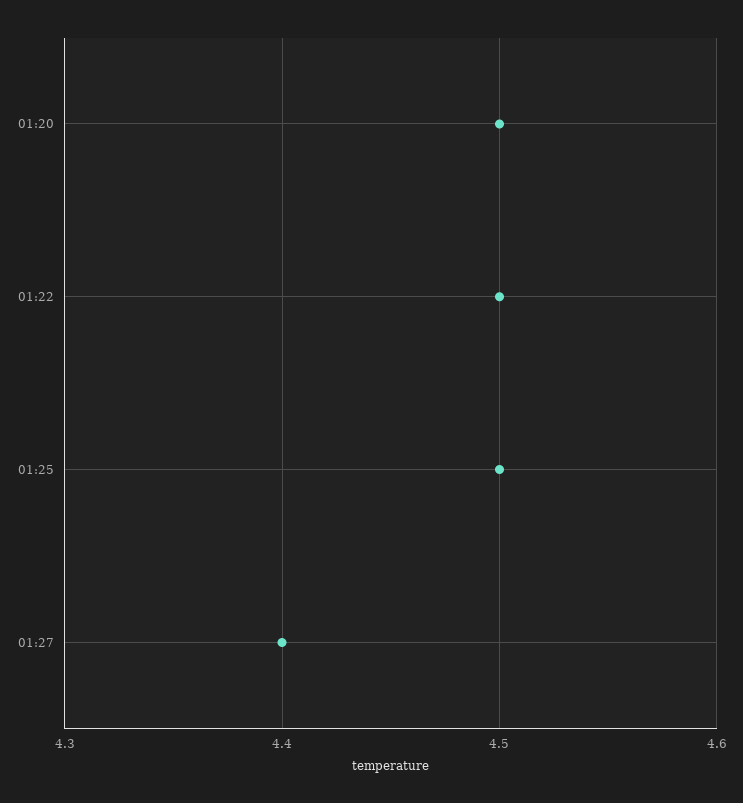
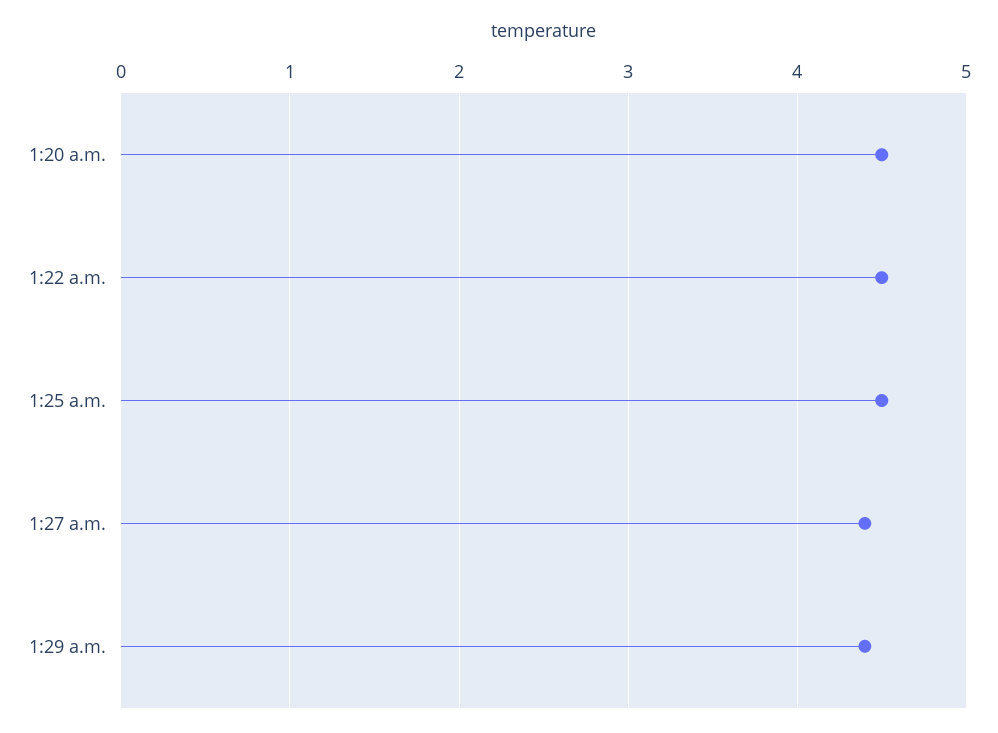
1:29 a.m.: none -> 4.4

